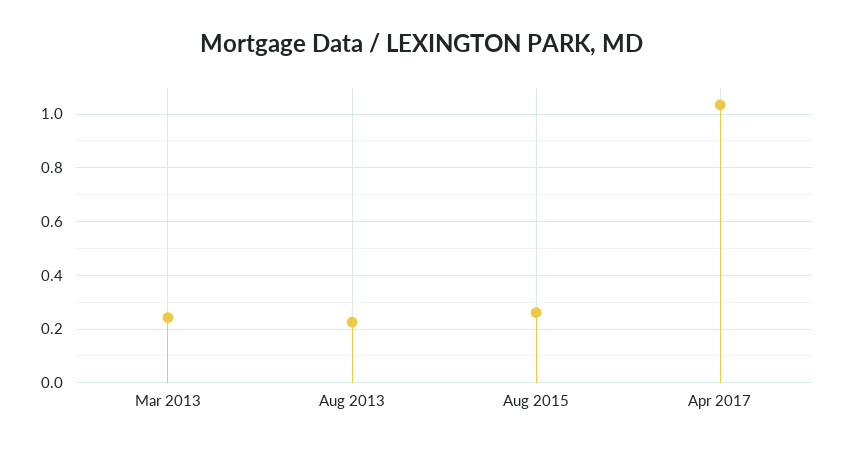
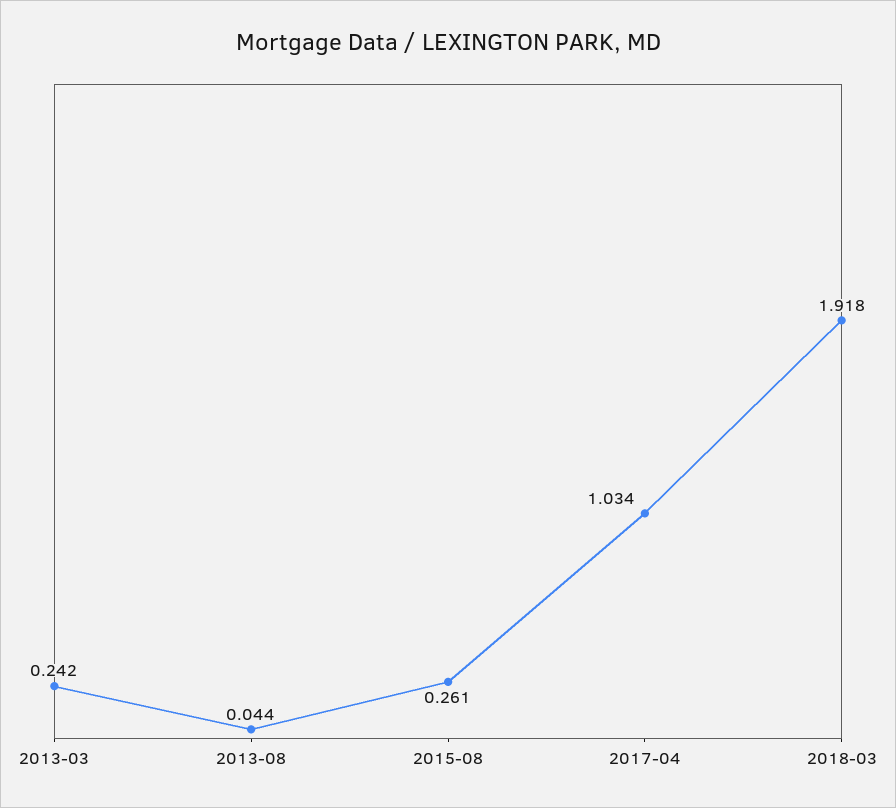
Aug 2013: 0.225 -> 0.044
2018-03: none -> 1.918

